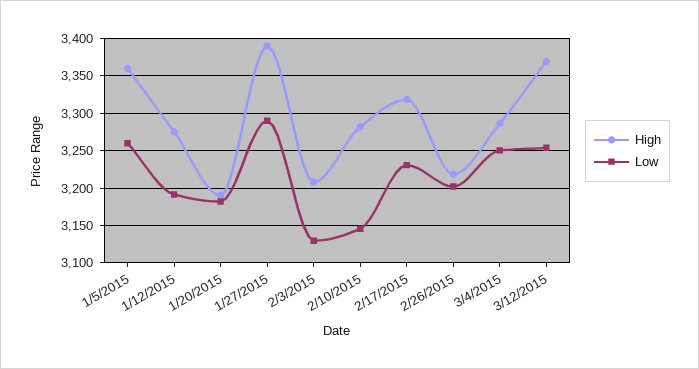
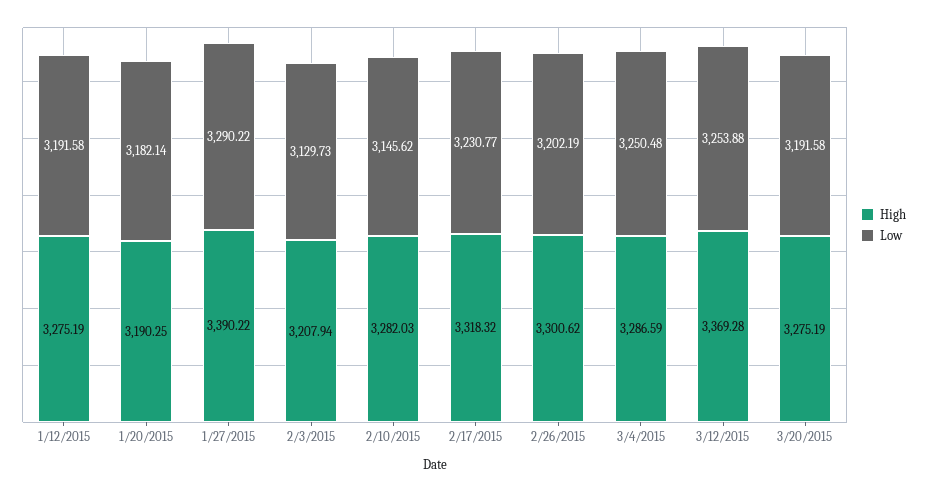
High, 1/5/2015: 3360 -> none
Low, 1/5/2015: 3260 -> none
High, 2/26/2015: 3220 -> 3300.62
High, 3/20/2015: none -> 3275.19
Low, 3/20/2015: none -> 3191.58

